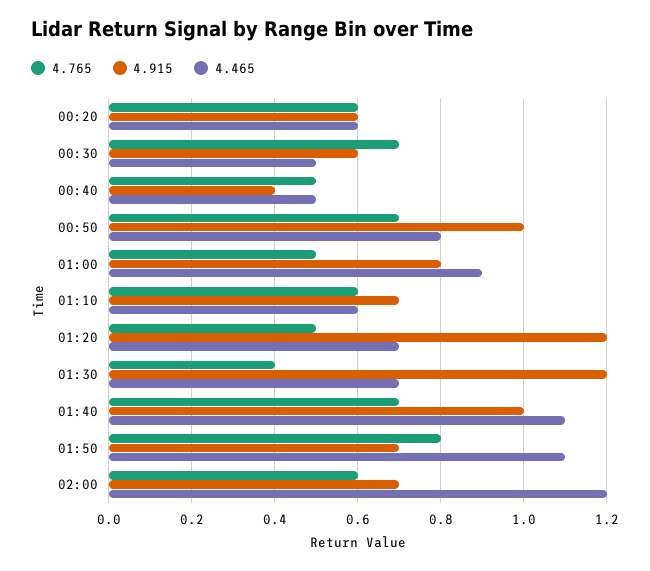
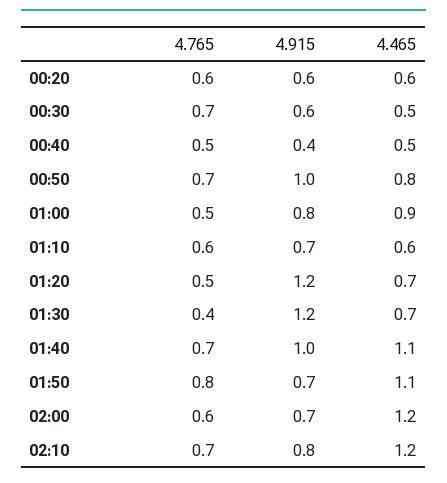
4.765, 02:10: none -> 0.7
4.915, 02:10: none -> 0.8
4.465, 02:10: none -> 1.2

